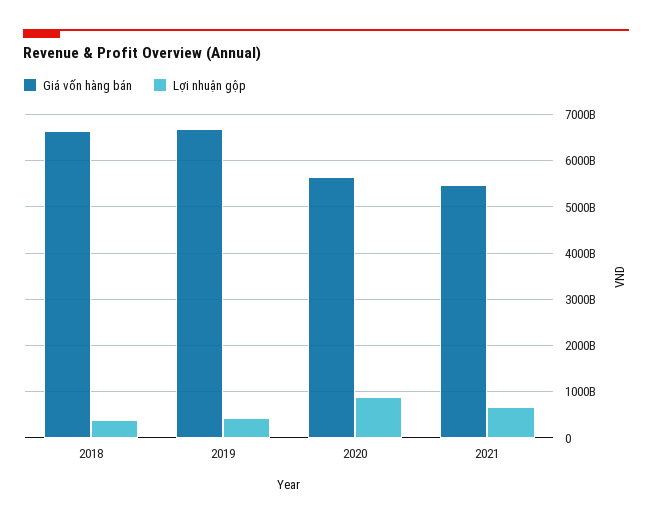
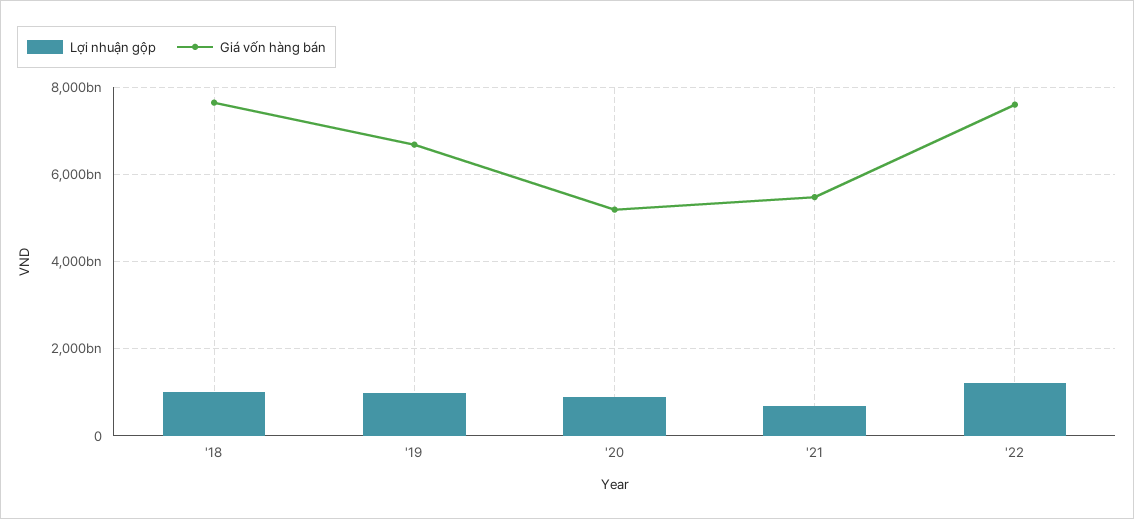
Giá vốn hàng bán, 2018: 6600000000000 -> 7600000000000
Lợi nhuận gộp, 2018: 400000000000 -> 1000000000000
Lợi nhuận gộp, 2019: 400000000000 -> 1000000000000
Giá vốn hàng bán, 2020: 5600000000000 -> 5200000000000
Lợi nhuận gộp, '22: none -> 1200000000000
Giá vốn hàng bán, '22: none -> 7600000000000

